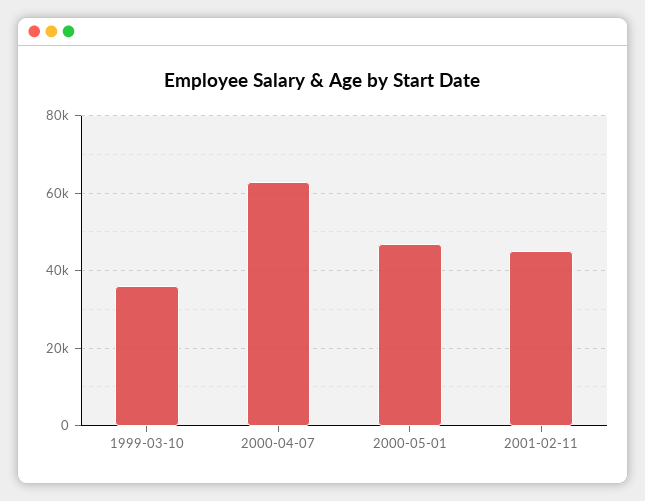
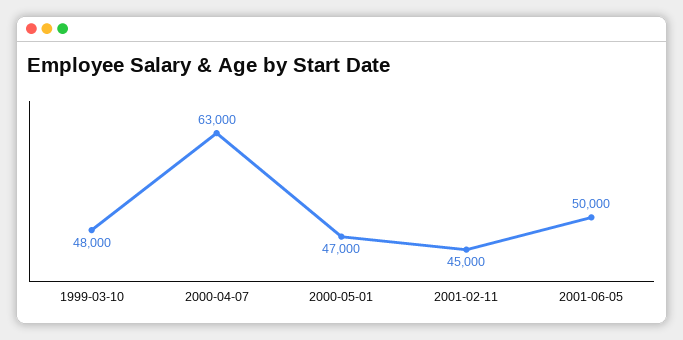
1999-03-10: 36000 -> 48000
2001-06-05: none -> 50000

